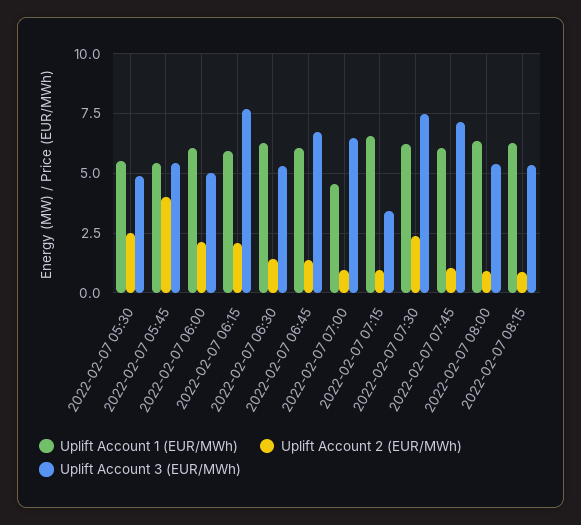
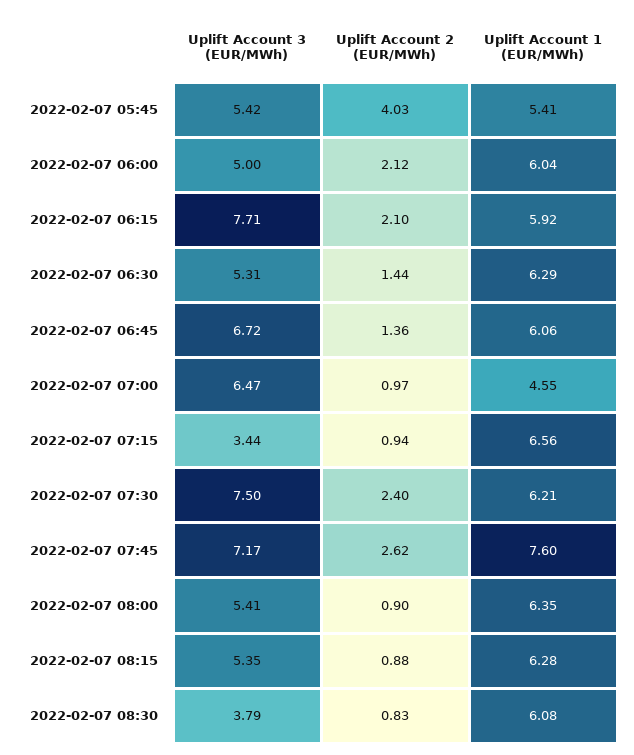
Uplift Account 1 (EUR/MWh), 2022-02-07 05:30: 5.5 -> none
Uplift Account 2 (EUR/MWh), 2022-02-07 05:30: 2.5 -> none
Uplift Account 3 (EUR/MWh), 2022-02-07 05:30: 5 -> none
Uplift Account 1 (EUR/MWh), 2022-02-07 07:45: 6 -> 7.6
Uplift Account 2 (EUR/MWh), 2022-02-07 07:45: 1 -> 2.62
Uplift Account 3 (EUR/MWh), 2022-02-07 08:30: none -> 3.79
Uplift Account 2 (EUR/MWh), 2022-02-07 08:30: none -> 0.83
Uplift Account 1 (EUR/MWh), 2022-02-07 08:30: none -> 6.08

